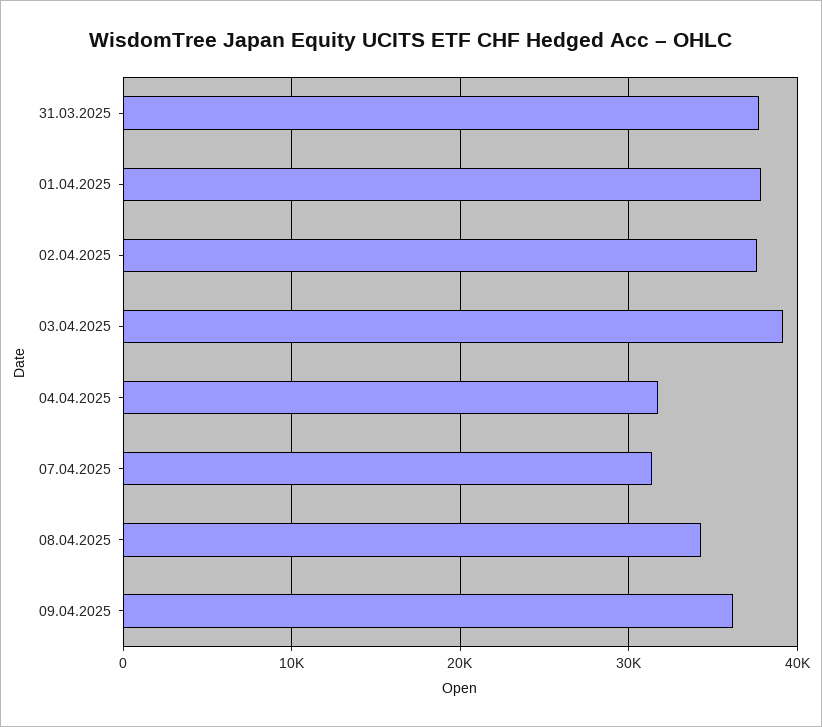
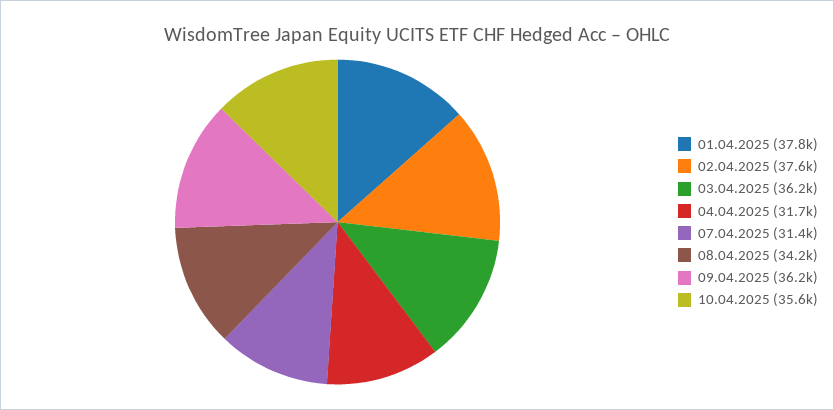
31.03.2025: 38000 -> none
03.04.2025: 39000 -> 36200
10.04.2025: none -> 35600

